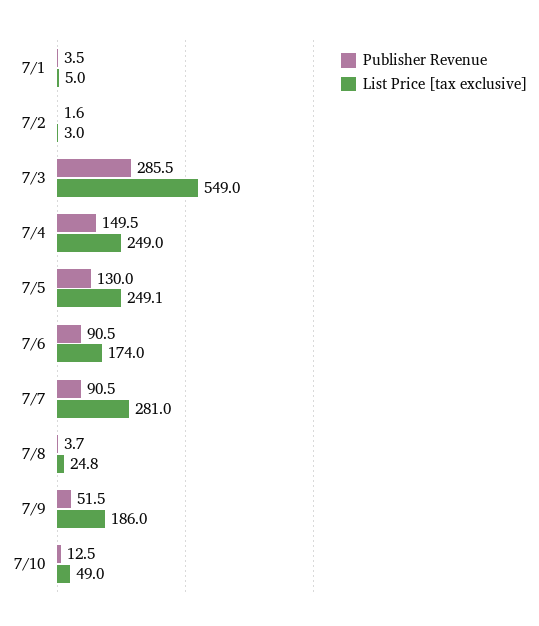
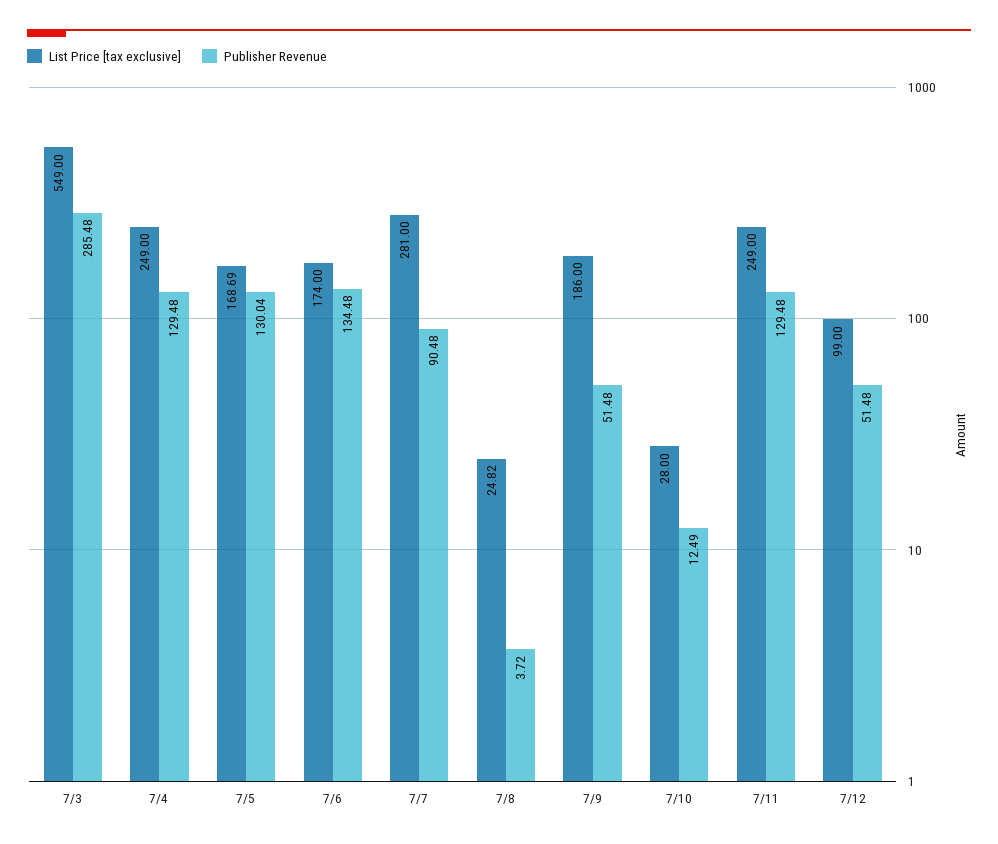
Publisher Revenue, 7/1: 3.5 -> none
List Price [tax exclusive], 7/1: 5 -> none
Publisher Revenue, 7/2: 1.6 -> none
List Price [tax exclusive], 7/2: 3 -> none
Publisher Revenue, 7/4: 149.5 -> 129.48
List Price [tax exclusive], 7/5: 249.1 -> 168.69
Publisher Revenue, 7/6: 90.5 -> 134.48
List Price [tax exclusive], 7/10: 49 -> 28
List Price [tax exclusive], 7/11: none -> 249
Publisher Revenue, 7/11: none -> 129.48
List Price [tax exclusive], 7/12: none -> 99
Publisher Revenue, 7/12: none -> 51.48

